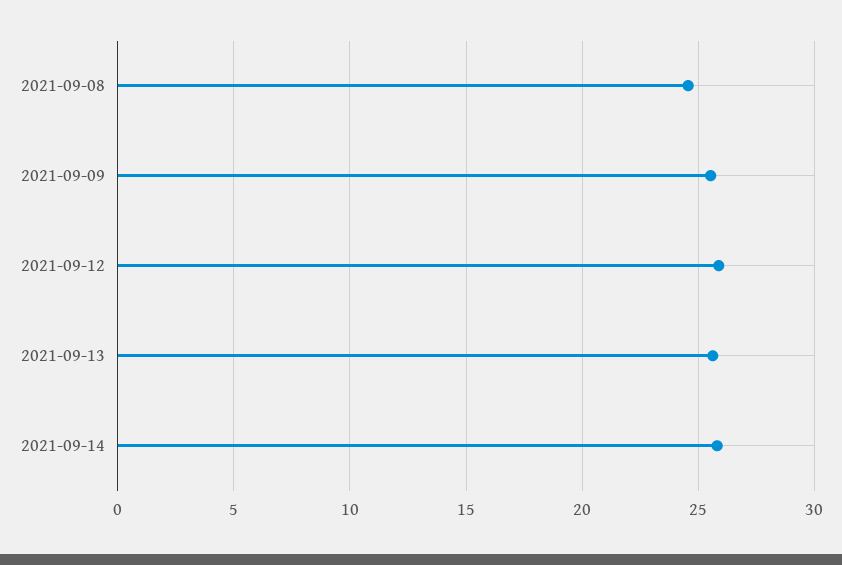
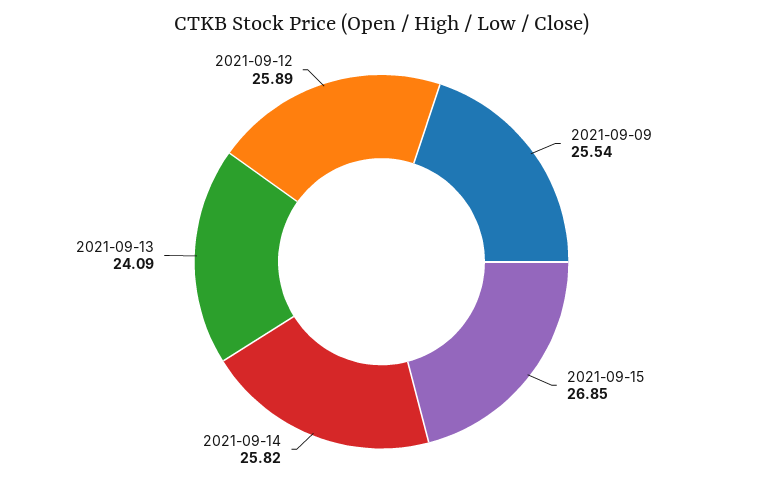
2021-09-08: 24.5 -> none
2021-09-13: 25.5 -> 24.09
2021-09-15: none -> 26.85

